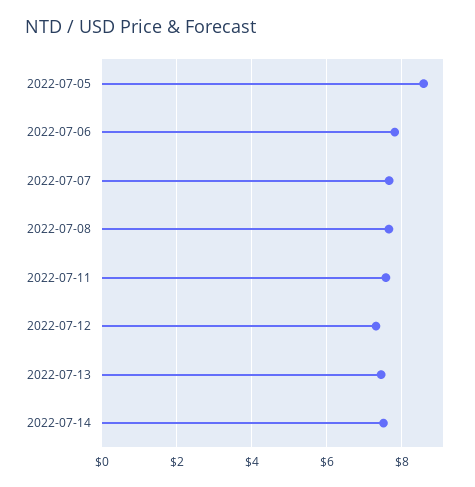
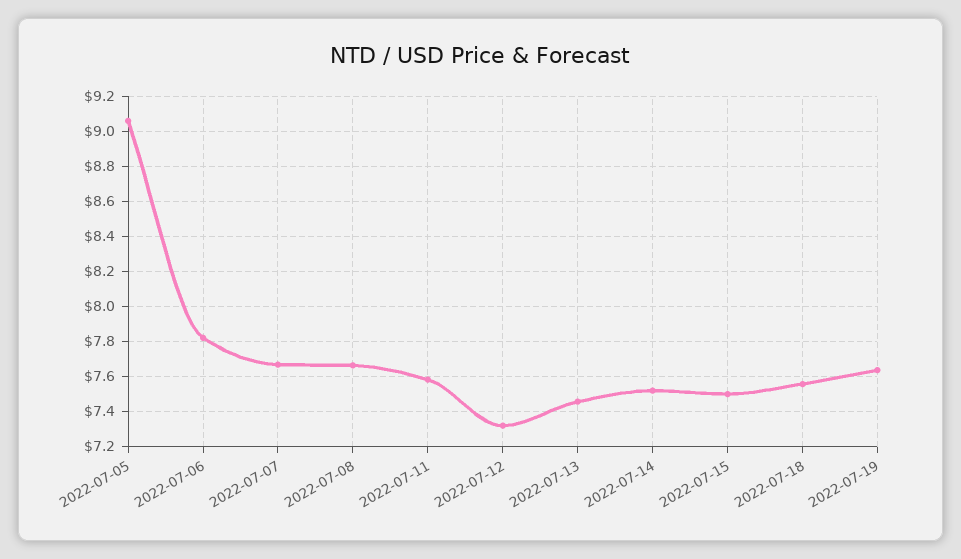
2022-07-05: 8.6 -> 9.05
2022-07-15: none -> 7.5
2022-07-18: none -> 7.55
2022-07-19: none -> 7.65

